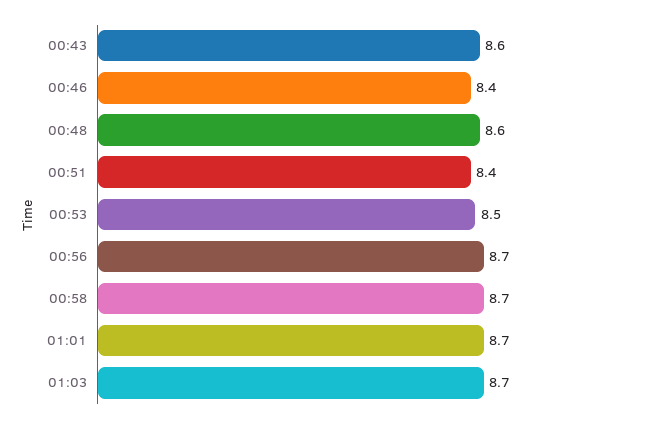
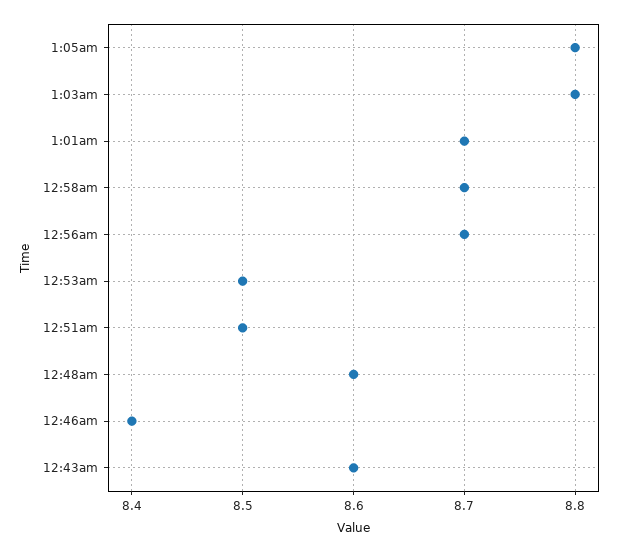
00:51: 8.4 -> 8.5
01:03: 8.7 -> 8.8
1:05am: none -> 8.8

